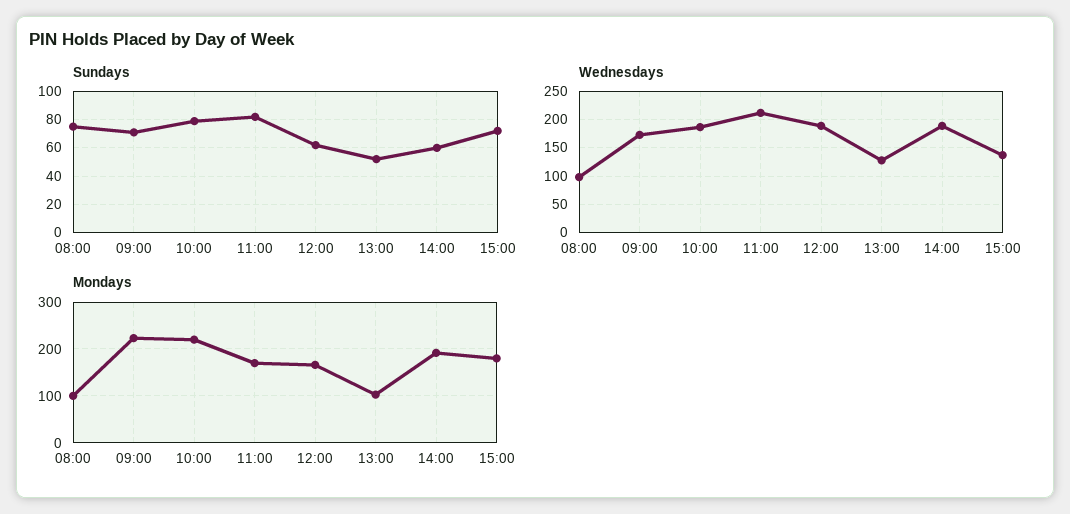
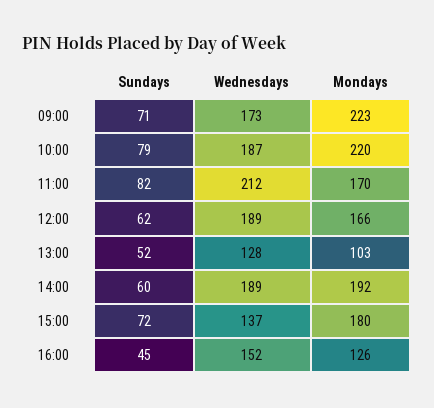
Sundays, 08:00: 75 -> none
Wednesdays, 08:00: 100 -> none
Mondays, 08:00: 100 -> none
Sundays, 16:00: none -> 45
Wednesdays, 16:00: none -> 152
Mondays, 16:00: none -> 126

